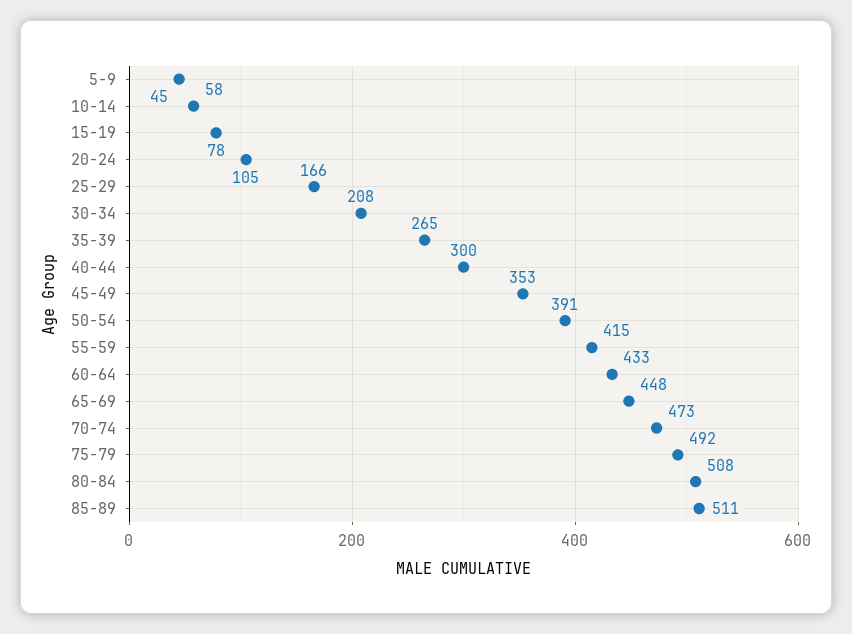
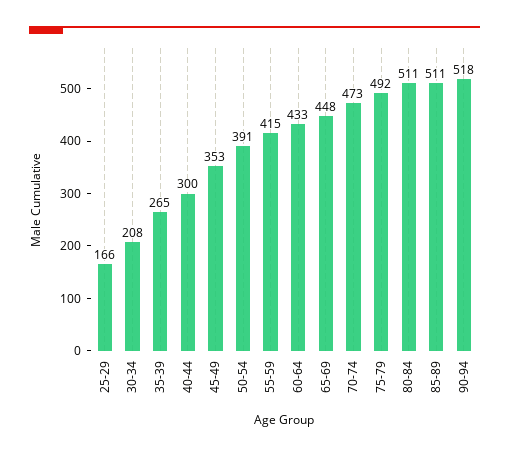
5-9: 45 -> none
10-14: 58 -> none
15-19: 78 -> none
20-24: 105 -> none
80-84: 508 -> 511
90-94: none -> 518

